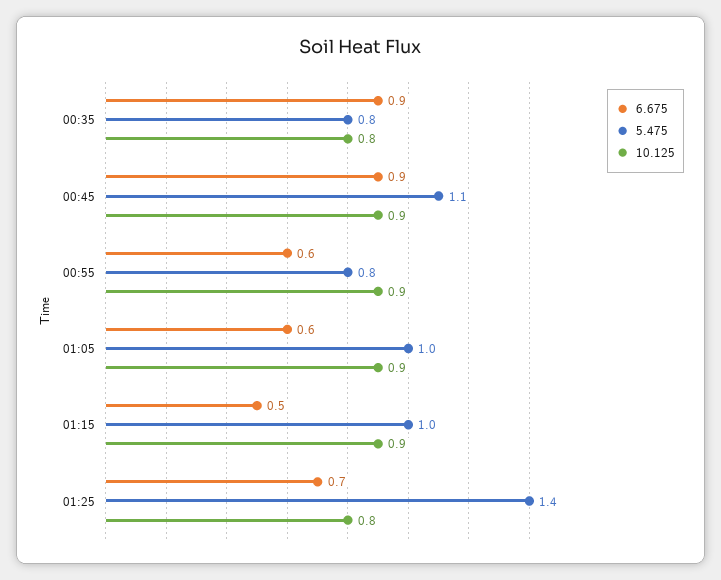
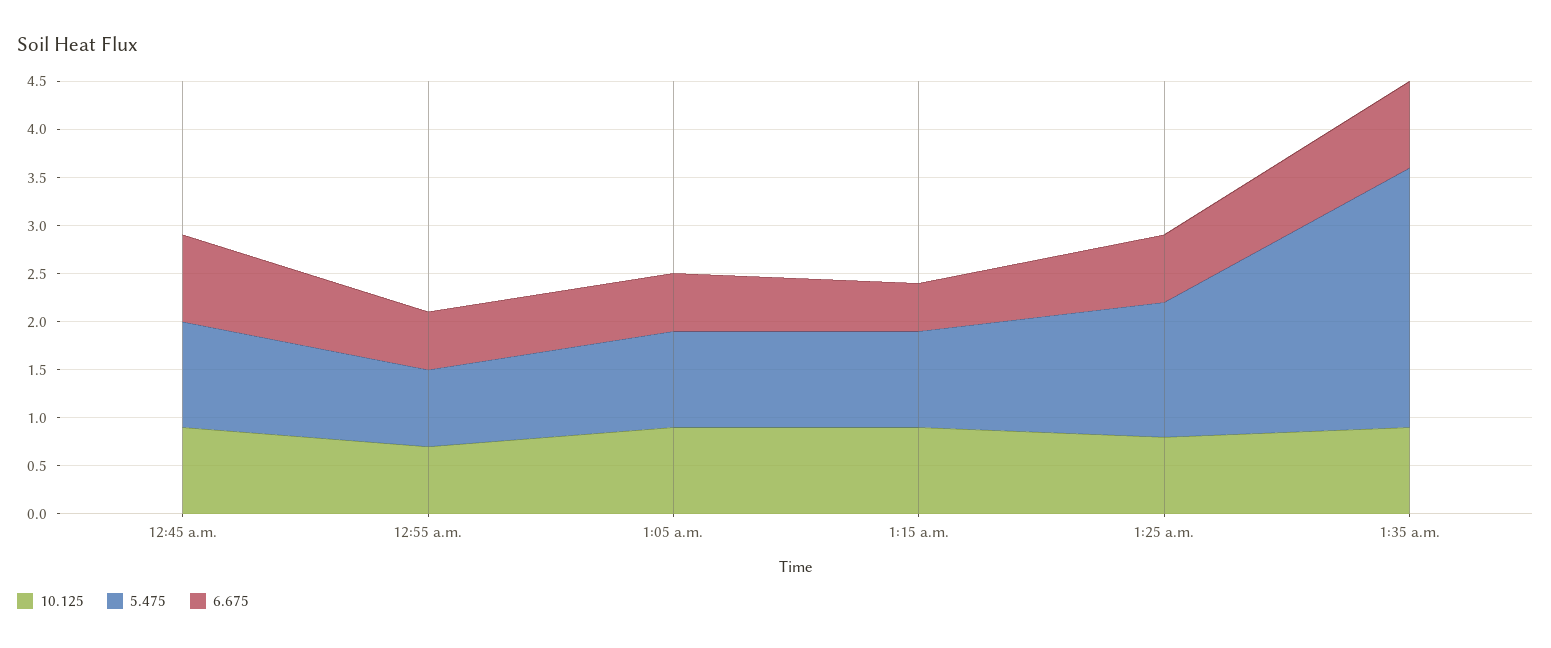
6.675, 00:35: 0.9 -> none
5.475, 00:35: 0.8 -> none
10.125, 00:35: 0.8 -> none
10.125, 00:55: 0.9 -> 0.7
10.125, 1:35 a.m.: none -> 0.9
5.475, 1:35 a.m.: none -> 2.7
6.675, 1:35 a.m.: none -> 0.9

